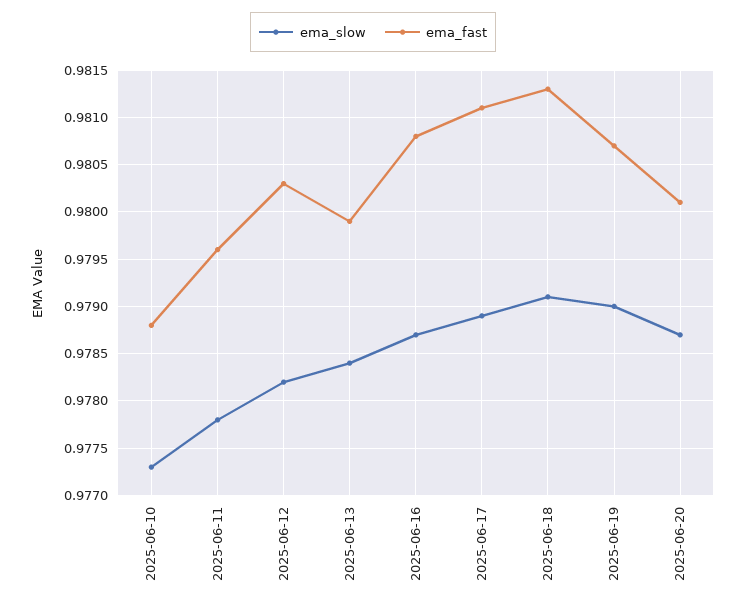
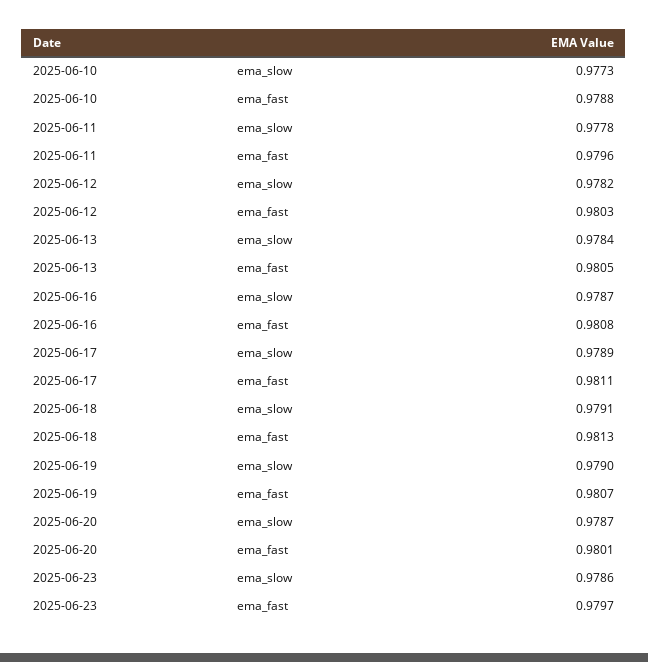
ema_fast, 2025-06-13: 0.9799 -> 0.9805
ema_slow, 2025-06-23: none -> 0.9786
ema_fast, 2025-06-23: none -> 0.9797

